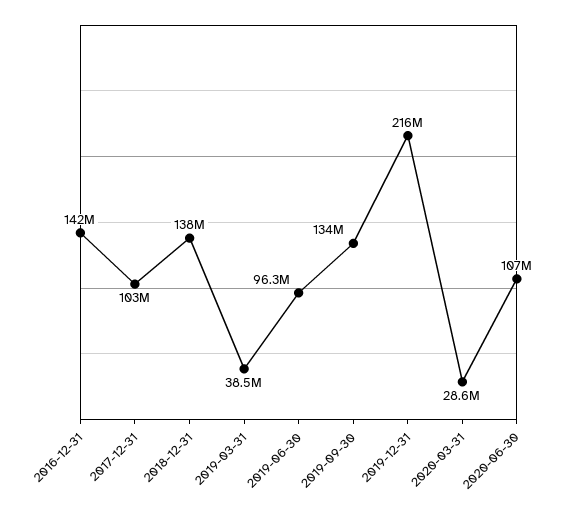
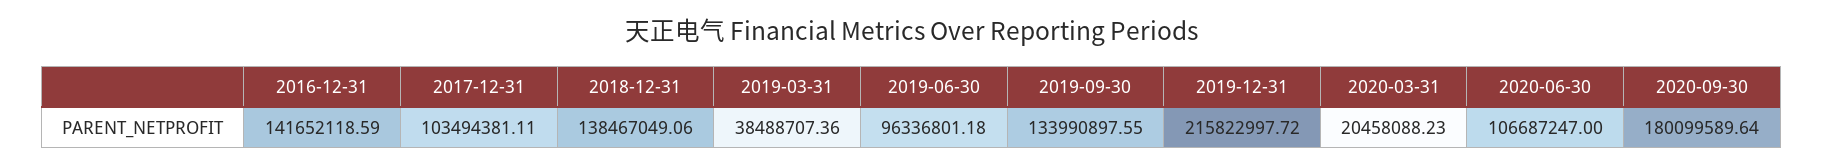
2020-03-31: 28600000 -> 20458088.23
2020-09-30: none -> 180099589.64

